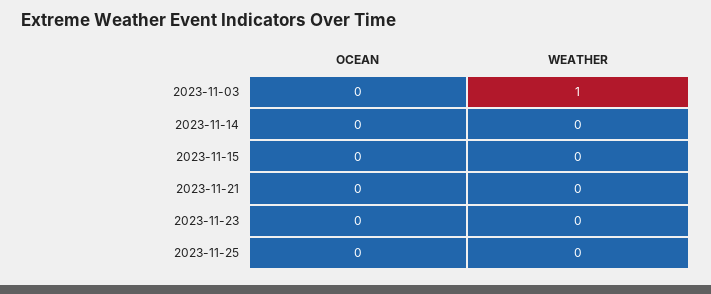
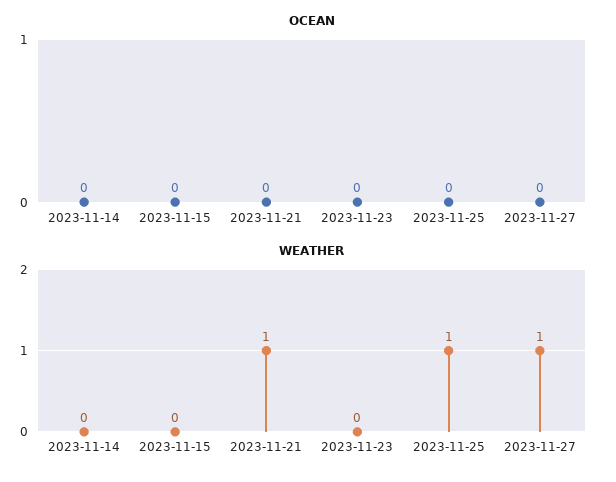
OCEAN, 2023-11-03: 0 -> none
WEATHER, 2023-11-03: 1 -> none
WEATHER, 2023-11-21: 0 -> 1
WEATHER, 2023-11-25: 0 -> 1
OCEAN, 2023-11-27: none -> 0
WEATHER, 2023-11-27: none -> 1

